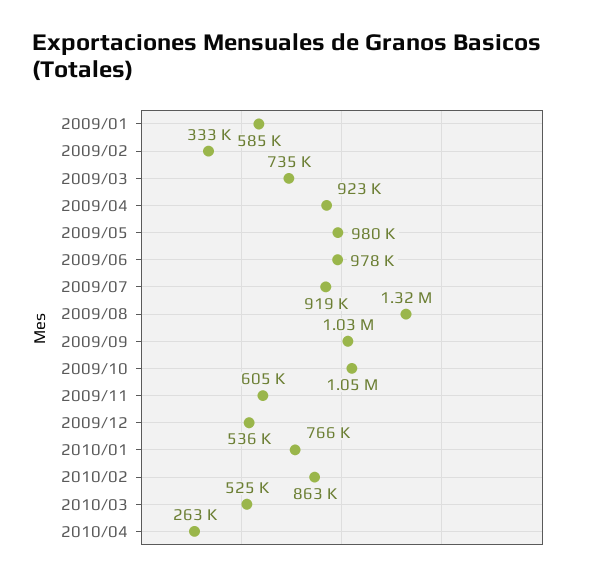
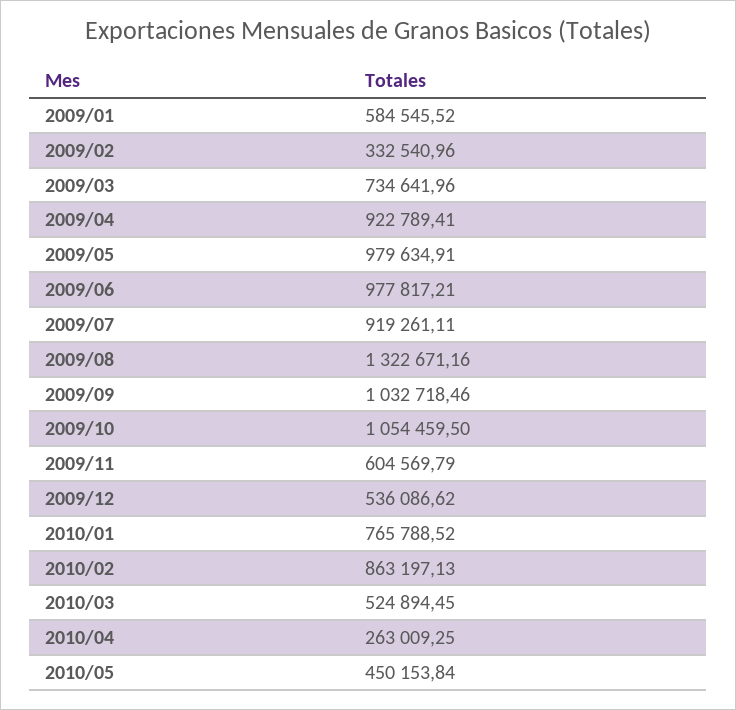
2010/05: none -> 450153.84

